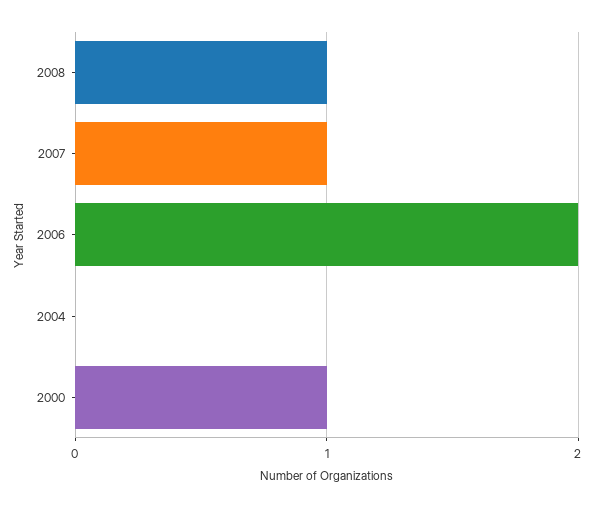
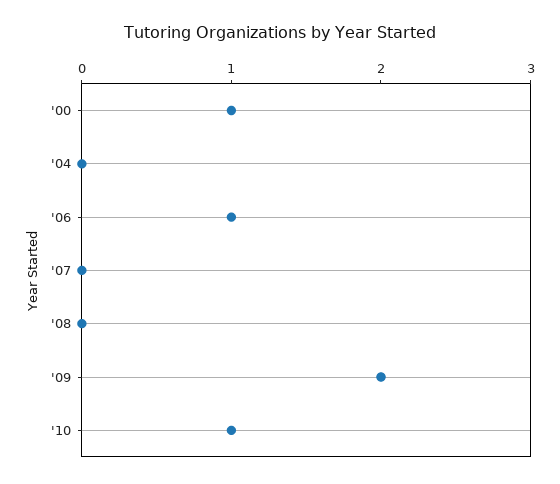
2008: 1 -> 0
2007: 1 -> 0
2006: 2 -> 1
'09: none -> 2
'10: none -> 1

